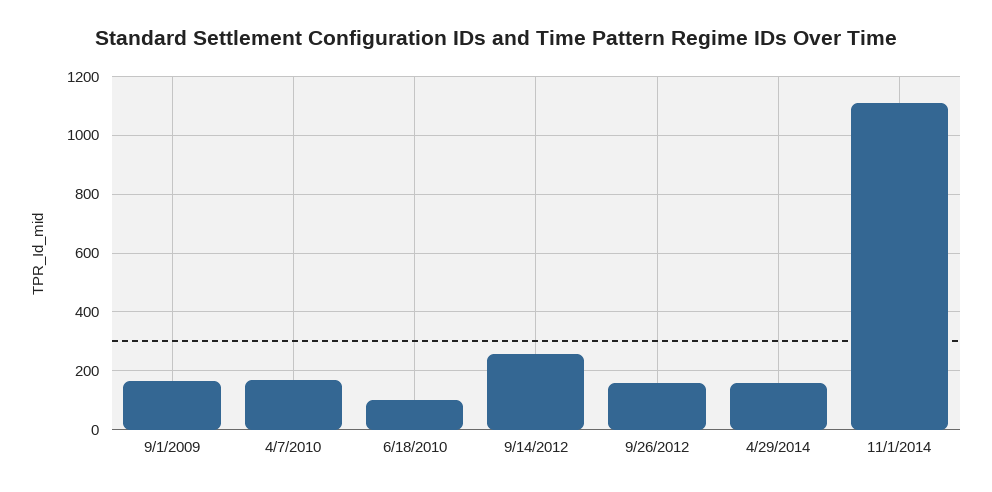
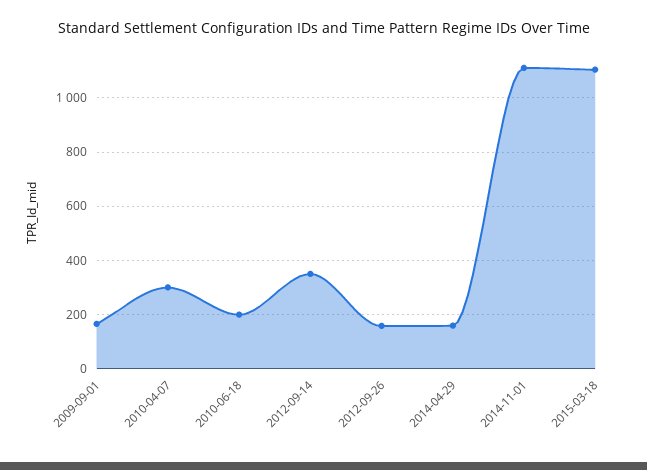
4/7/2010: 175 -> 300
6/18/2010: 100 -> 200
9/14/2012: 250 -> 350
2015-03-18: none -> 1100

